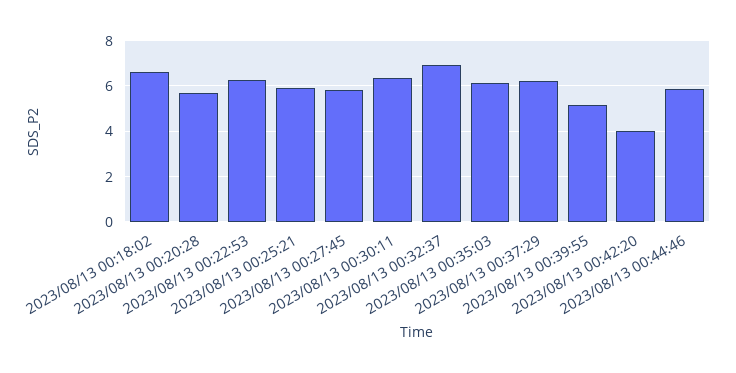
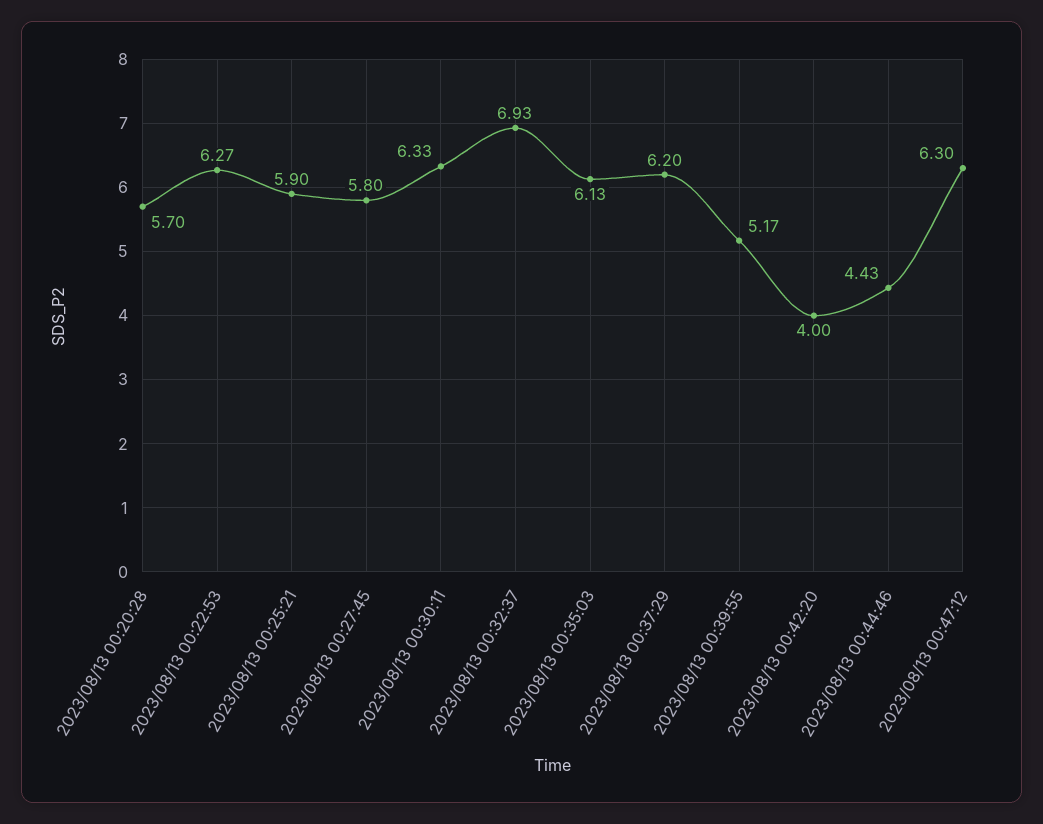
2023/08/13 00:18:02: 6.5 -> none
2023/08/13 00:44:46: 6 -> 4.43
2023/08/13 00:47:12: none -> 6.3

